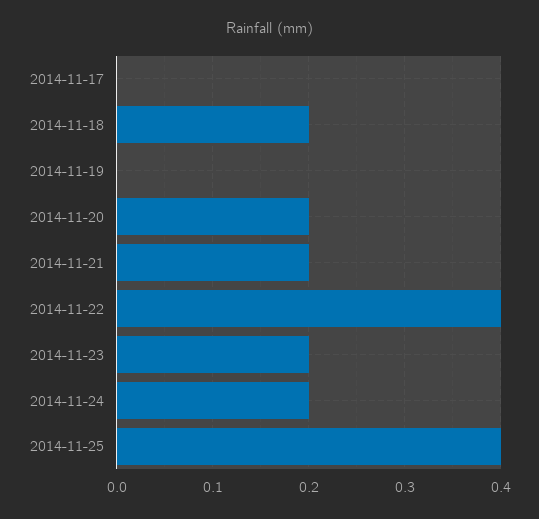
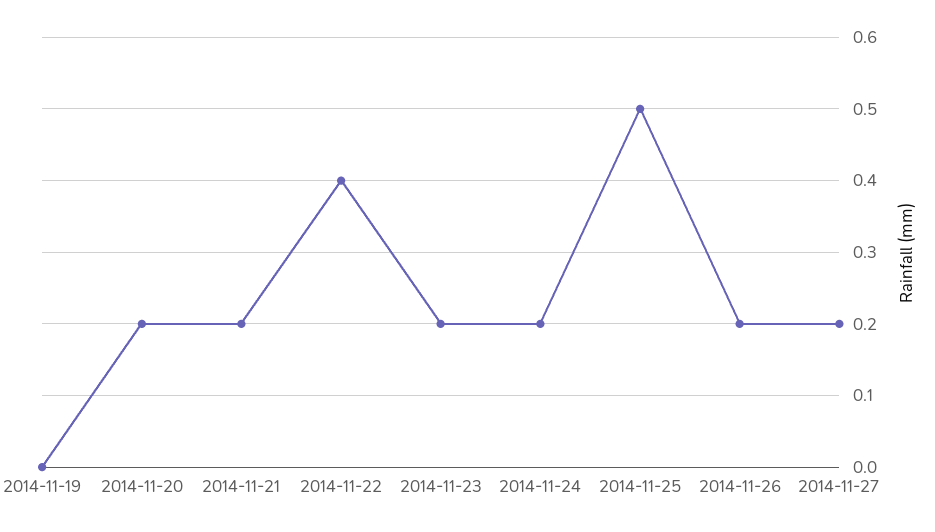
2014-11-17: 0 -> none
2014-11-18: 0.2 -> none
2014-11-25: 0.4 -> 0.5
2014-11-26: none -> 0.2
2014-11-27: none -> 0.2

